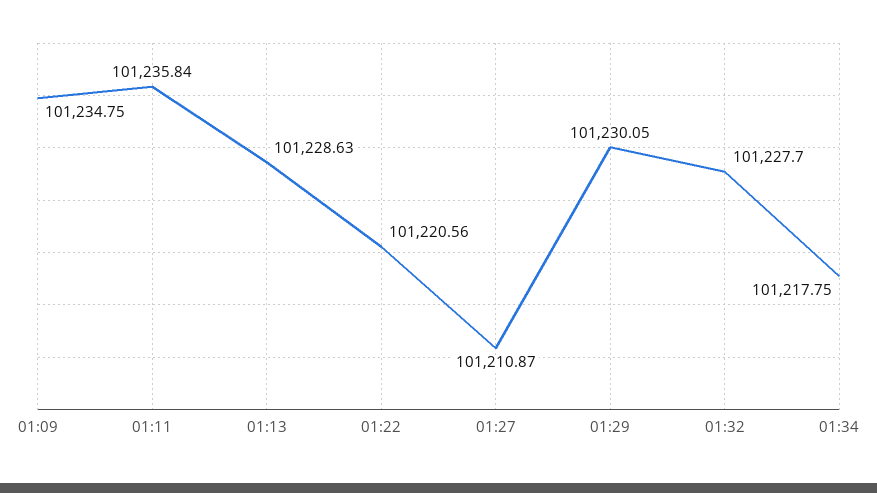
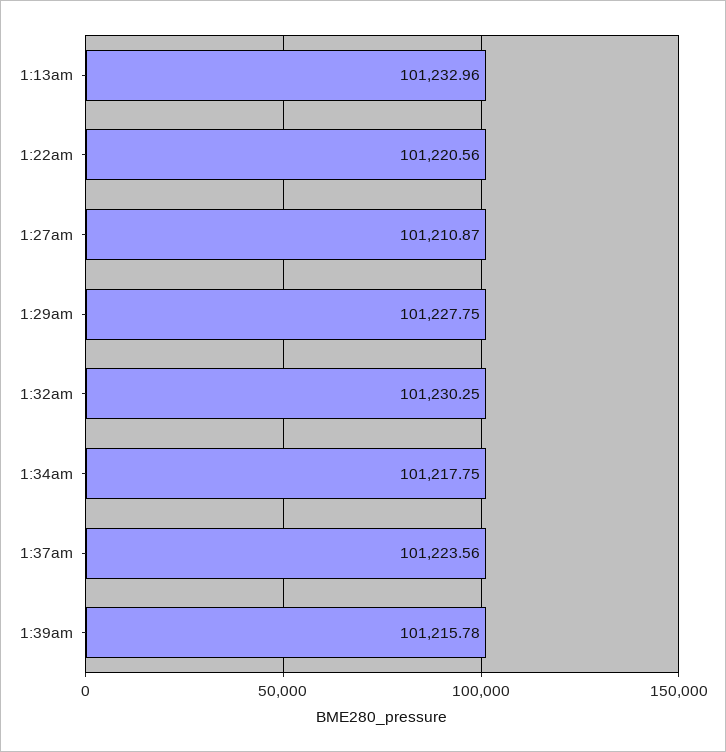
01:09: 101234.75 -> none
01:11: 101235.84 -> none
01:13: 101228.63 -> 101232.96
01:29: 101230.05 -> 101227.75
01:32: 101227.7 -> 101230.25
1:37am: none -> 101223.56
1:39am: none -> 101215.78

